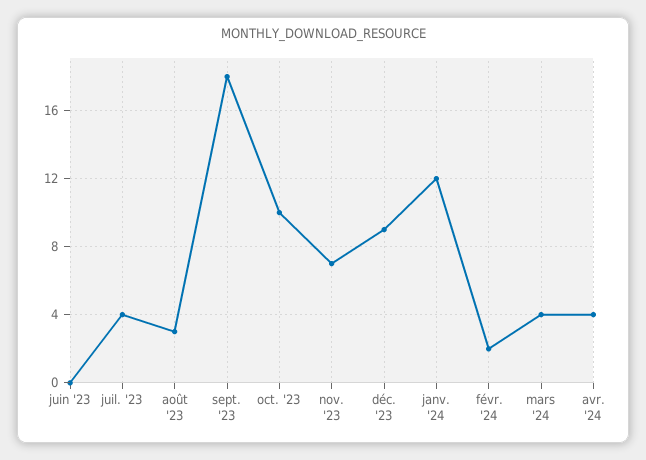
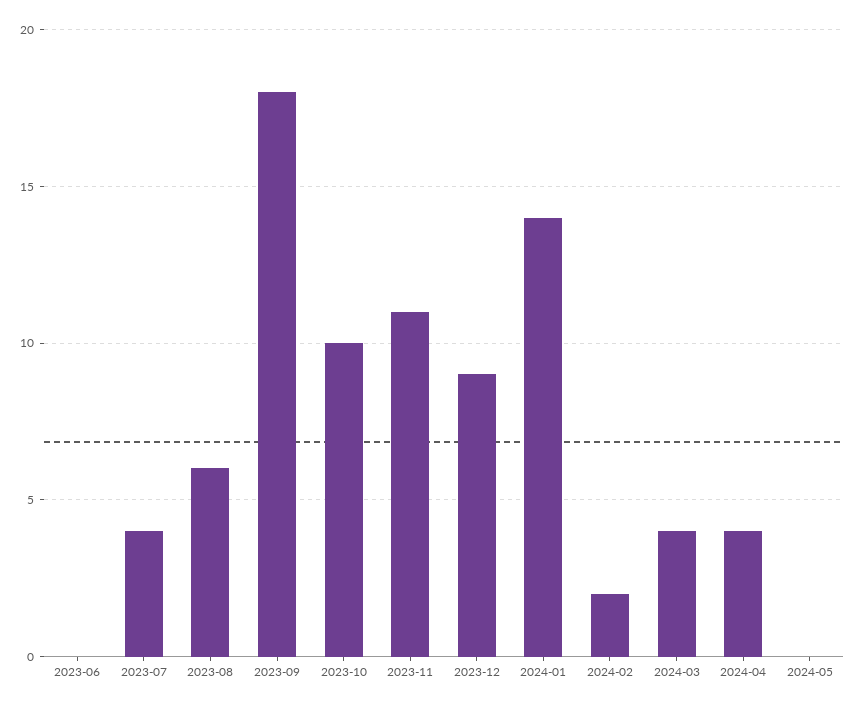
août '23: 3 -> 6
nov. '23: 7 -> 11
janv. '24: 12 -> 14
2024-05: none -> 0

